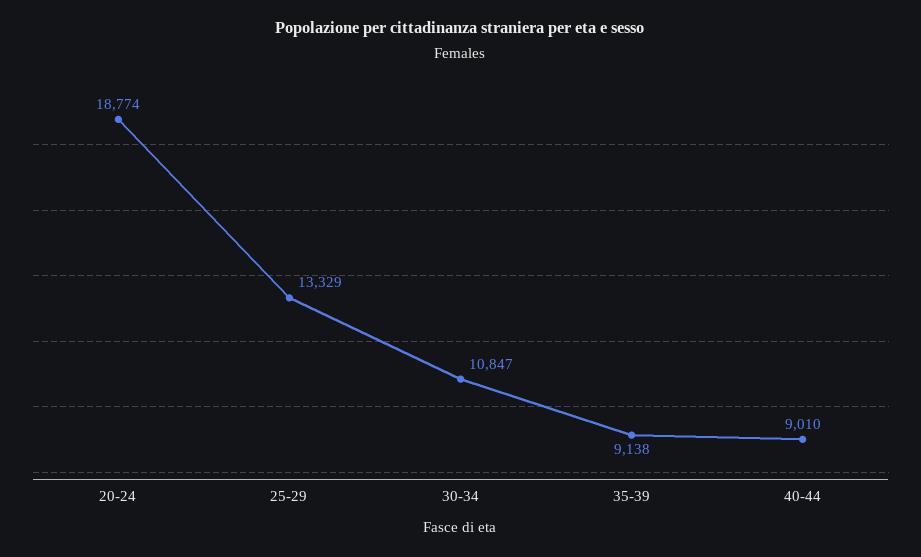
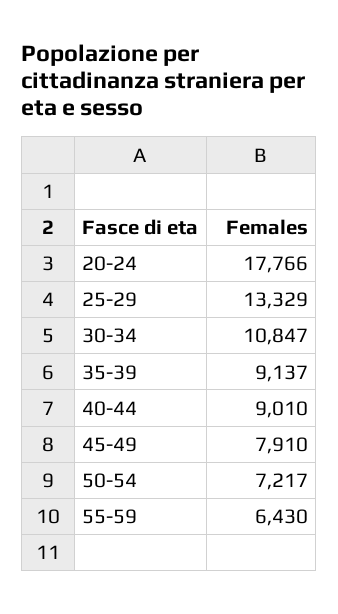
20-24: 18774 -> 17766
35-39: 9138 -> 9137
45-49: none -> 7910
50-54: none -> 7217
55-59: none -> 6430

